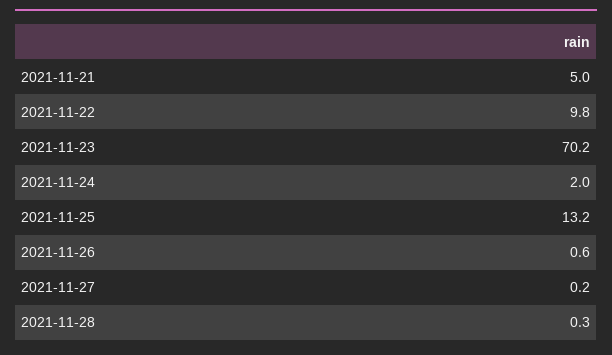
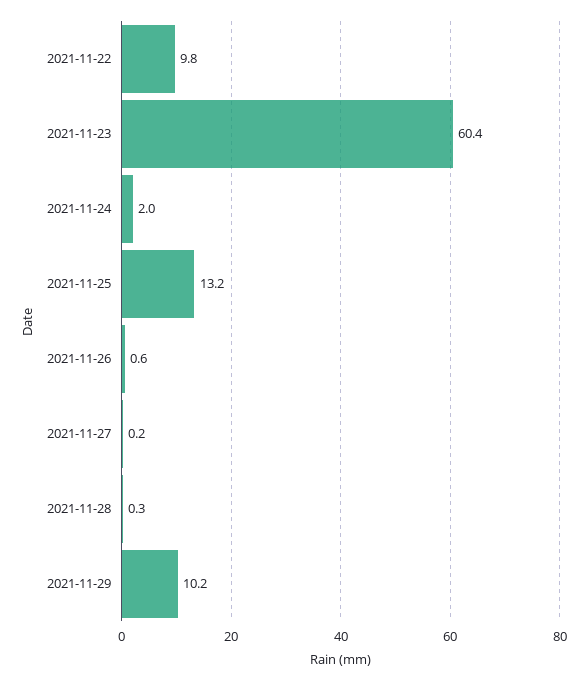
2021-11-21: 5 -> none
2021-11-23: 70.2 -> 60.4
2021-11-29: none -> 10.2

